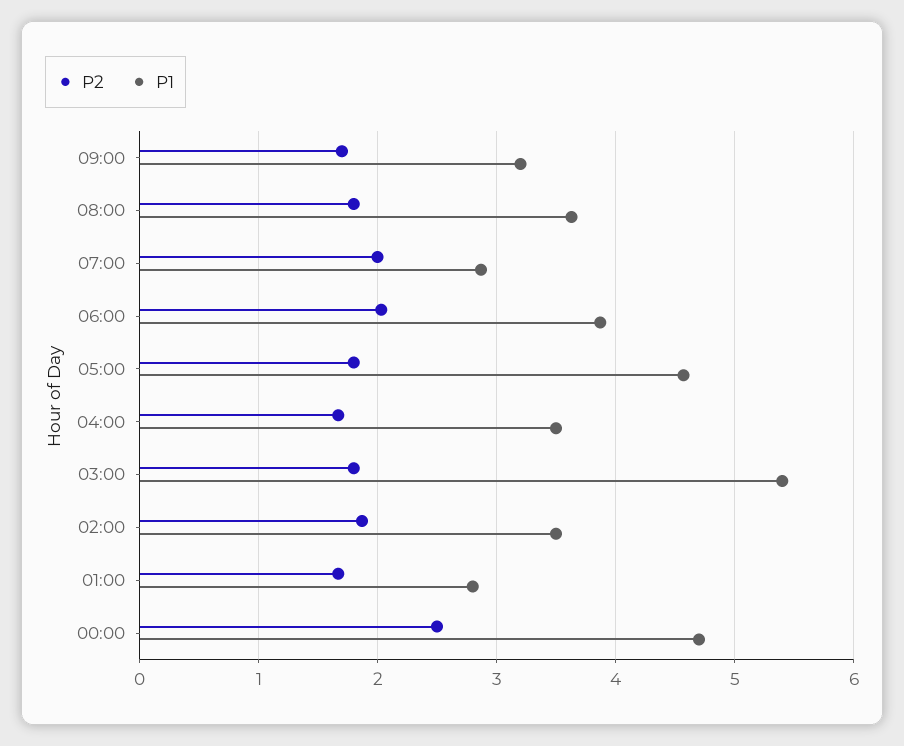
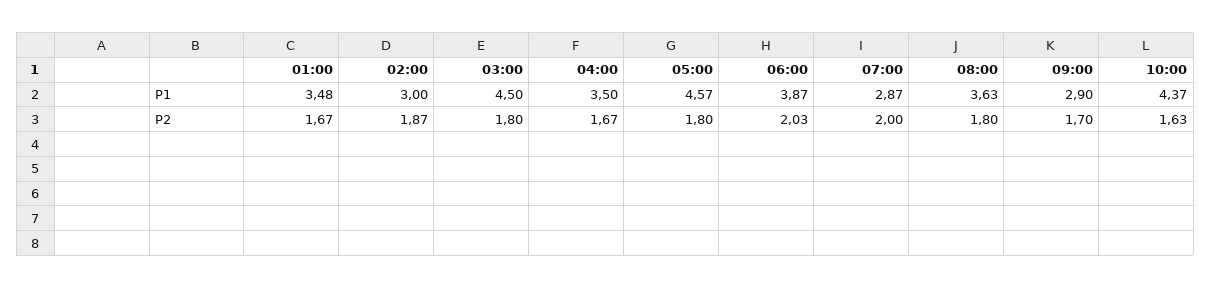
P1, 09:00: 3.2 -> 2.9
P1, 03:00: 5.4 -> 4.5
P1, 02:00: 3.5 -> 3
P1, 01:00: 2.8 -> 3.48
P2, 00:00: 2.5 -> none
P1, 00:00: 4.7 -> none
P1, 10:00: none -> 4.37
P2, 10:00: none -> 1.63

